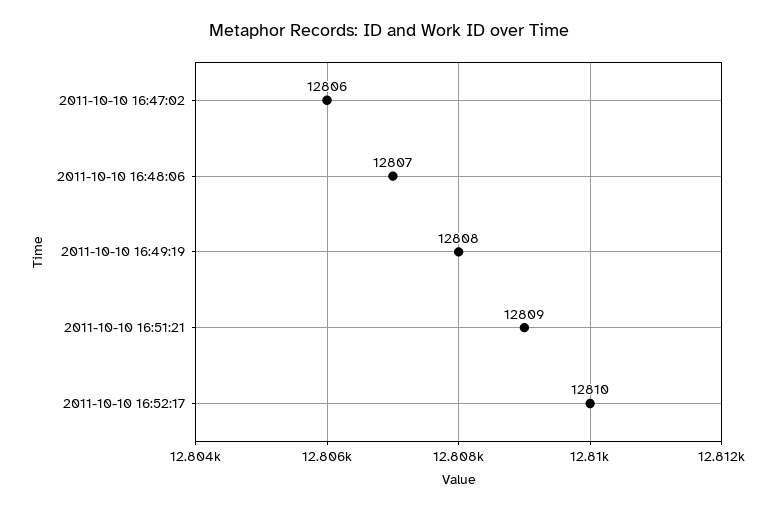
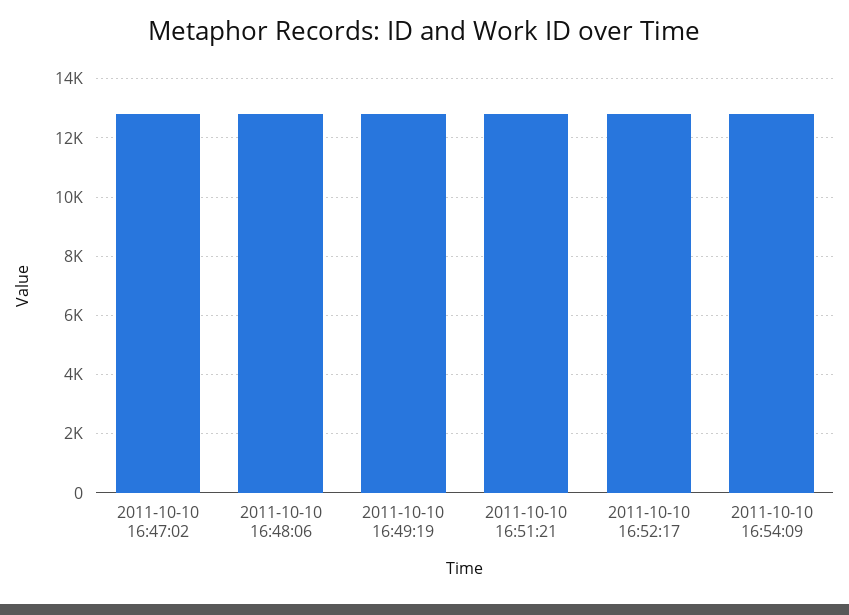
2011-10-10 16:54:09: none -> 12750

